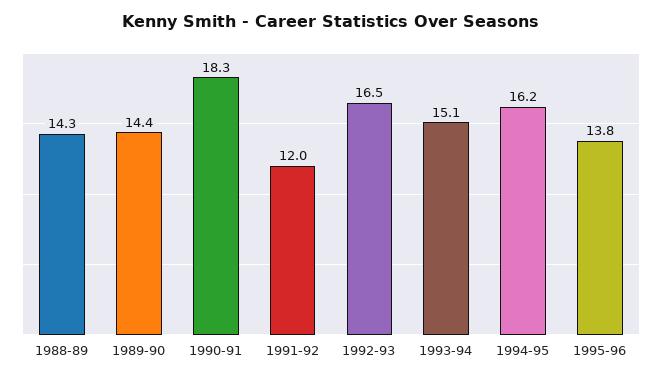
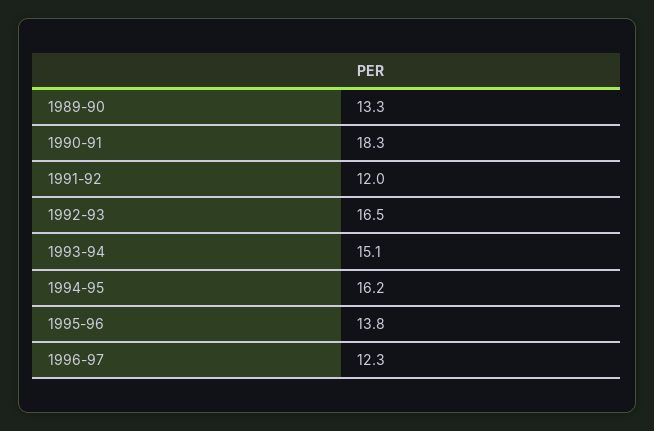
1988-89: 14.3 -> none
1989-90: 14.4 -> 13.3
1996-97: none -> 12.3

